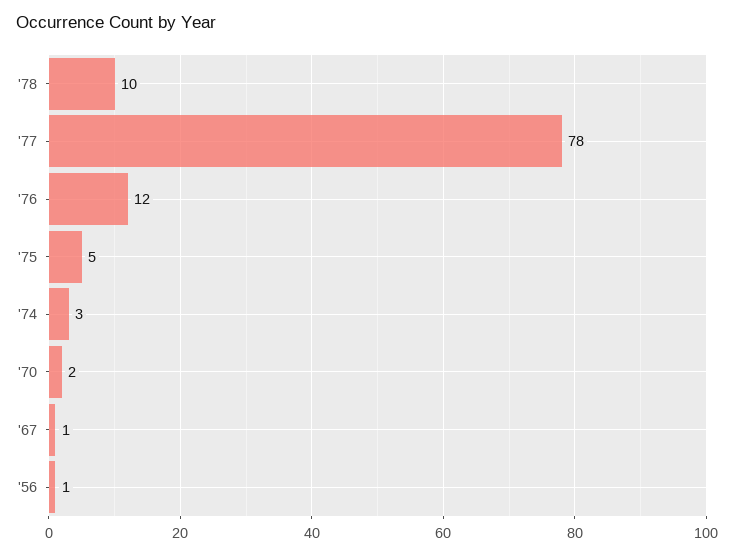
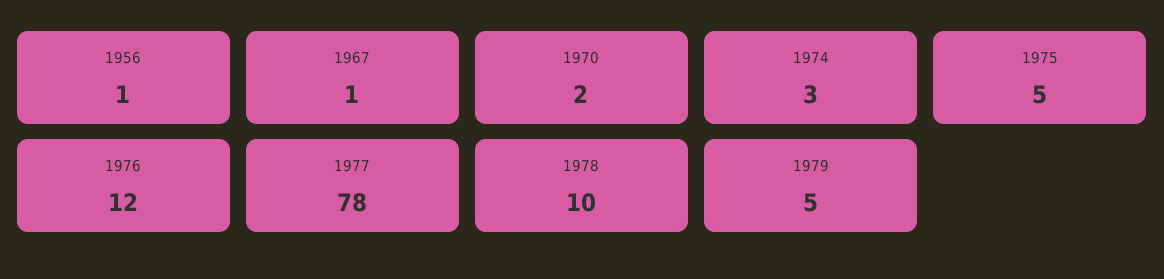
1979: none -> 5

